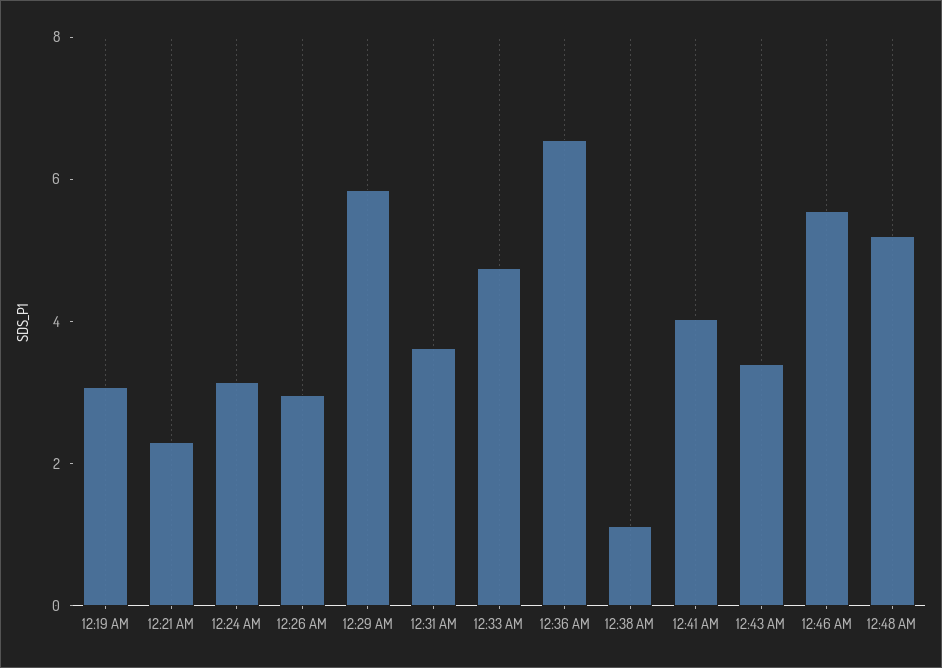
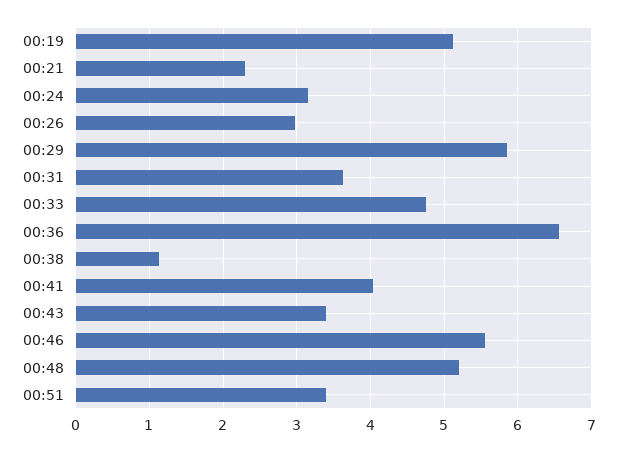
12:19 AM: 3 -> 5.1
00:51: none -> 3.4

